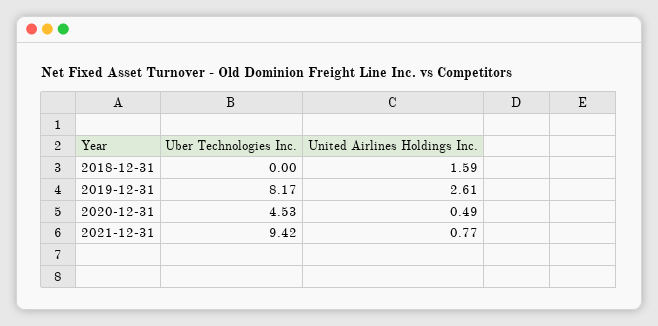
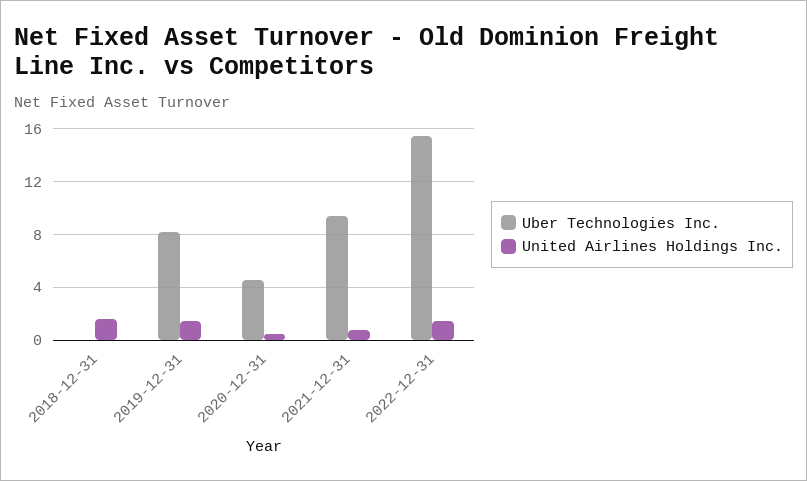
United Airlines Holdings Inc., 2019-12-31: 2.61 -> 1.5
Uber Technologies Inc., 2022-12-31: none -> 15.5
United Airlines Holdings Inc., 2022-12-31: none -> 1.5

